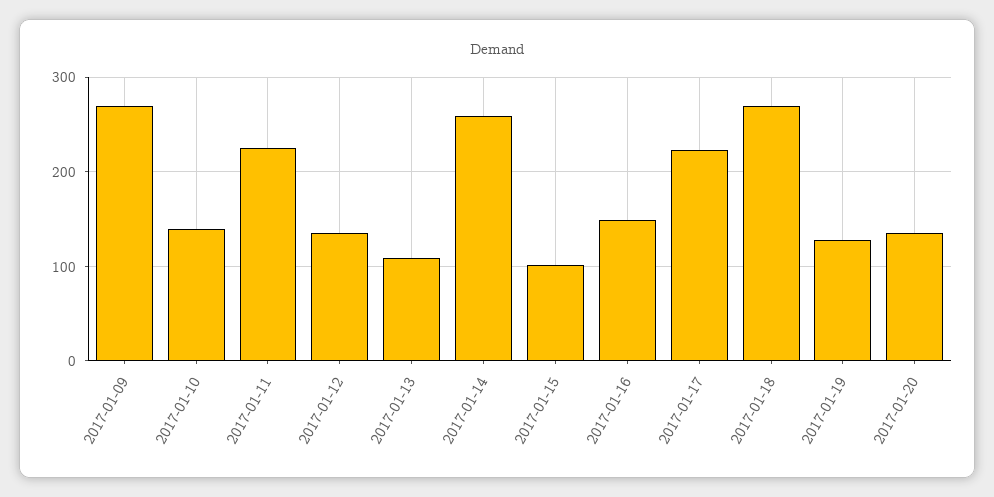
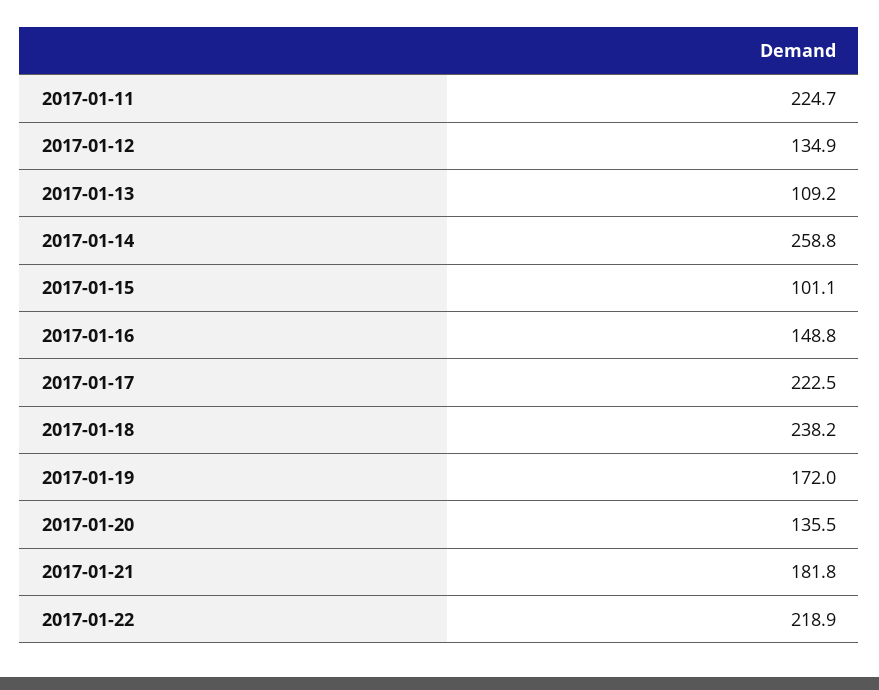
2017-01-09: 270 -> none
2017-01-10: 140 -> none
2017-01-18: 270 -> 238.2
2017-01-19: 130 -> 172
2017-01-21: none -> 181.8
2017-01-22: none -> 218.9

